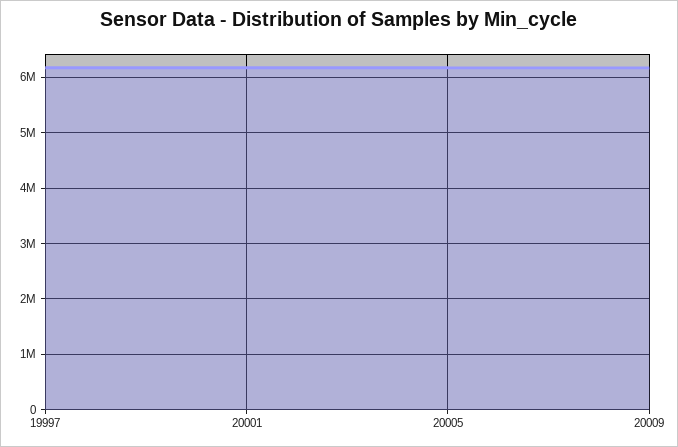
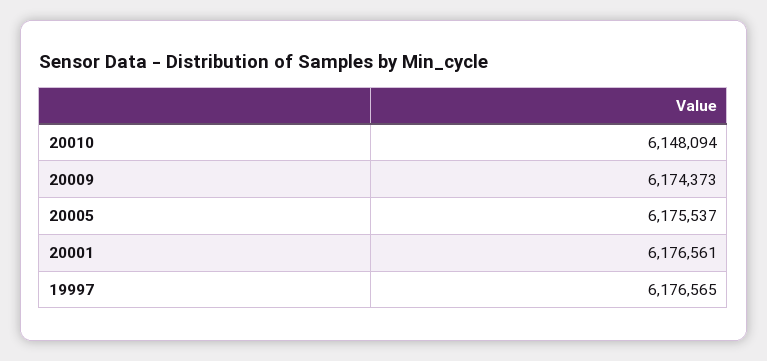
20010: none -> 6148094

